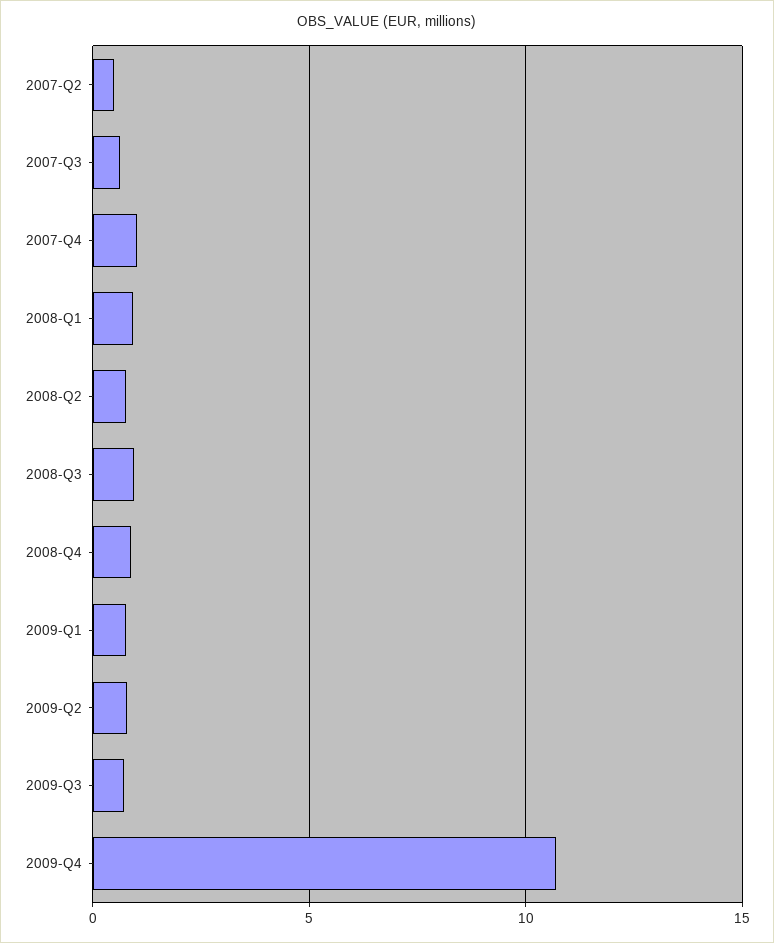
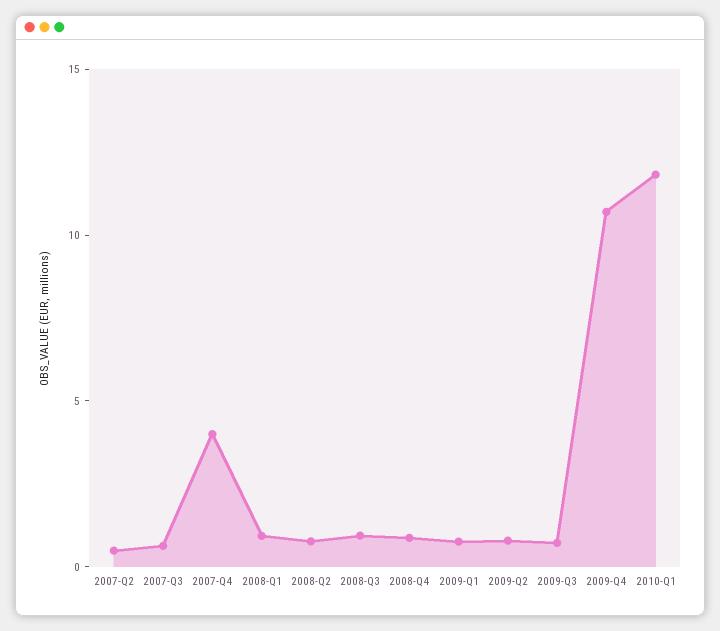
2007-Q4: 1 -> 4
2010-Q1: none -> 12

